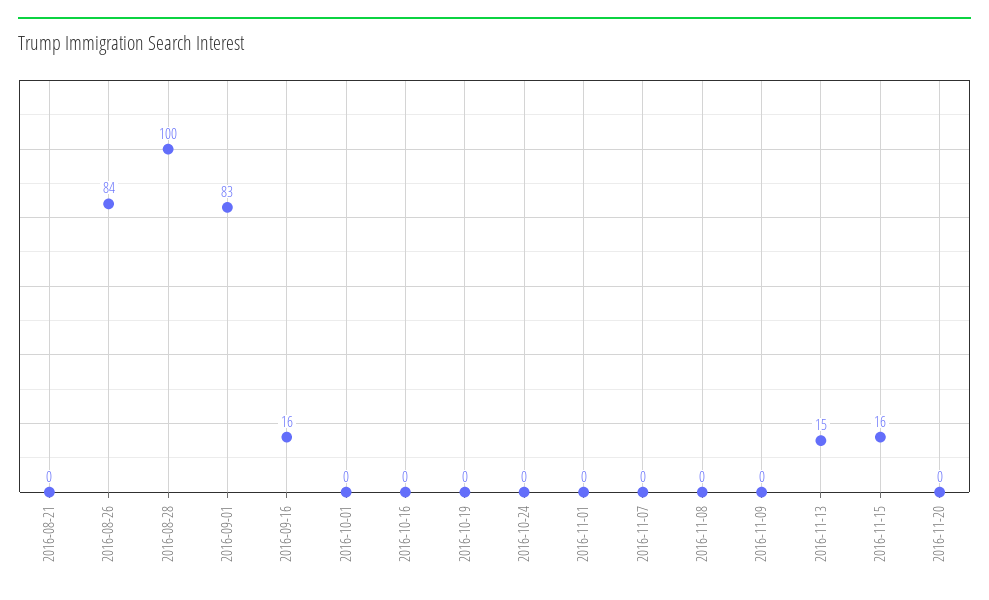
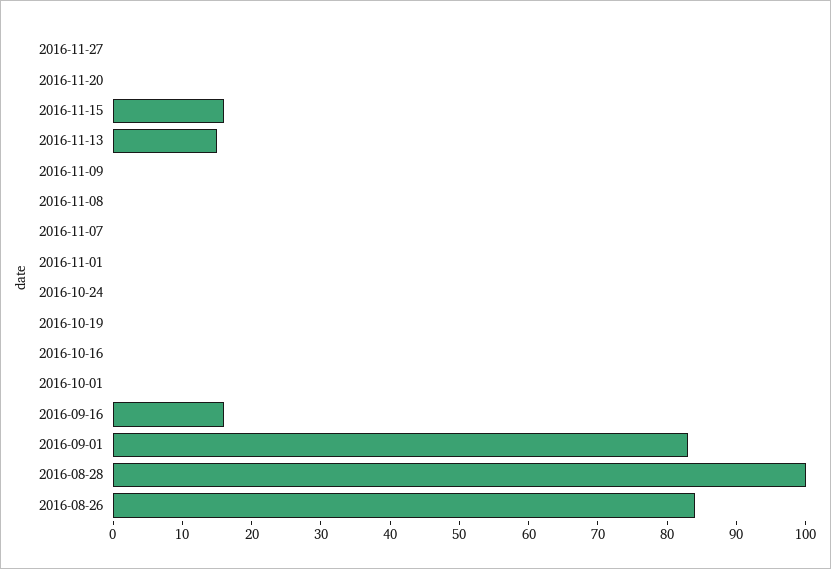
2016-08-21: 0 -> none
2016-11-27: none -> 0

